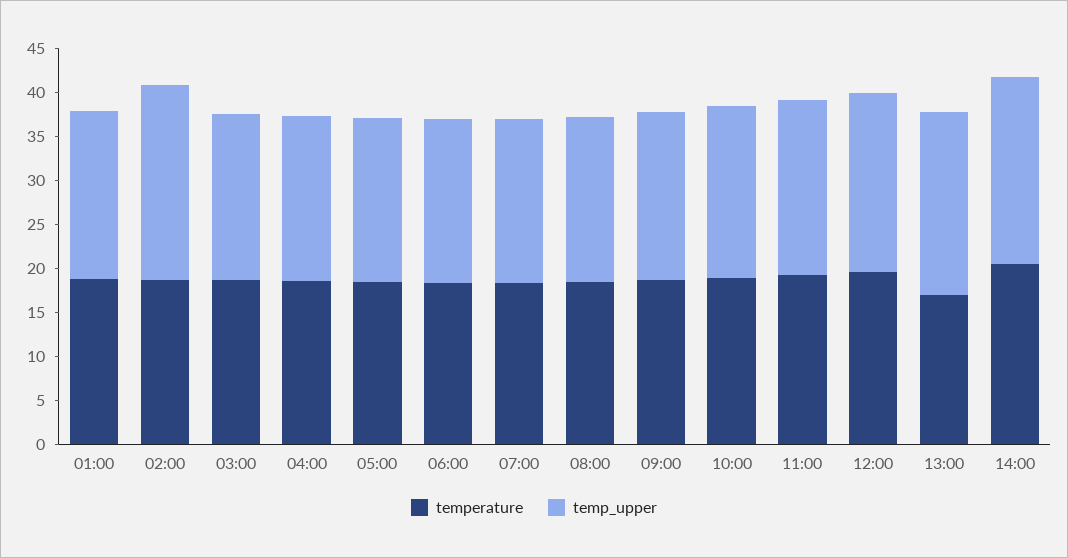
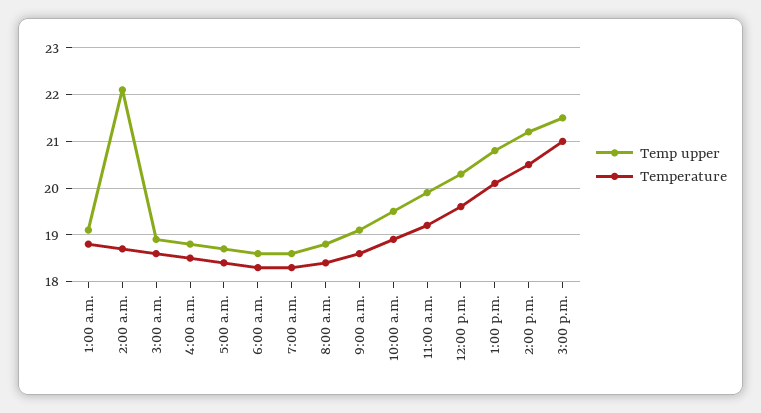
temperature, 13:00: 17 -> 20
temp_upper, 3:00 p.m.: none -> 21.5
temperature, 3:00 p.m.: none -> 21

